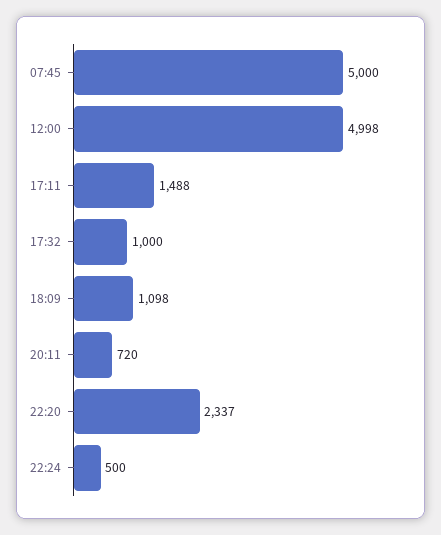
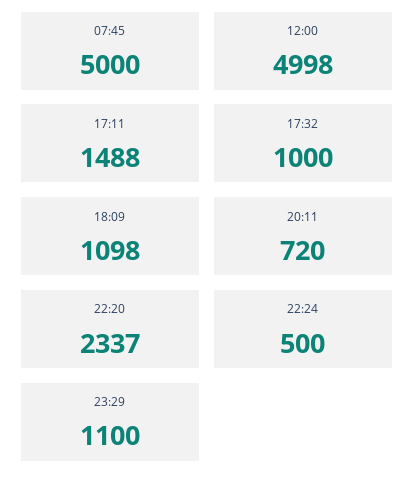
23:29: none -> 1100

